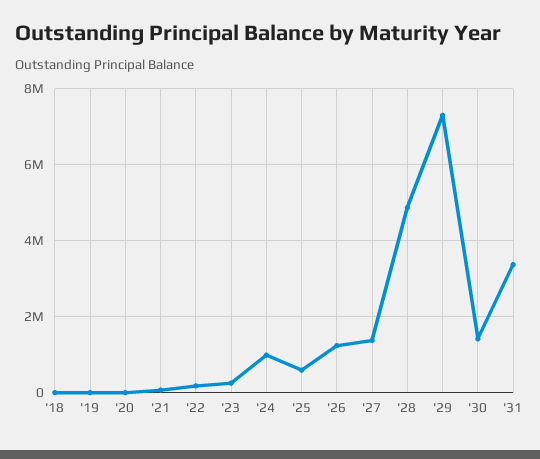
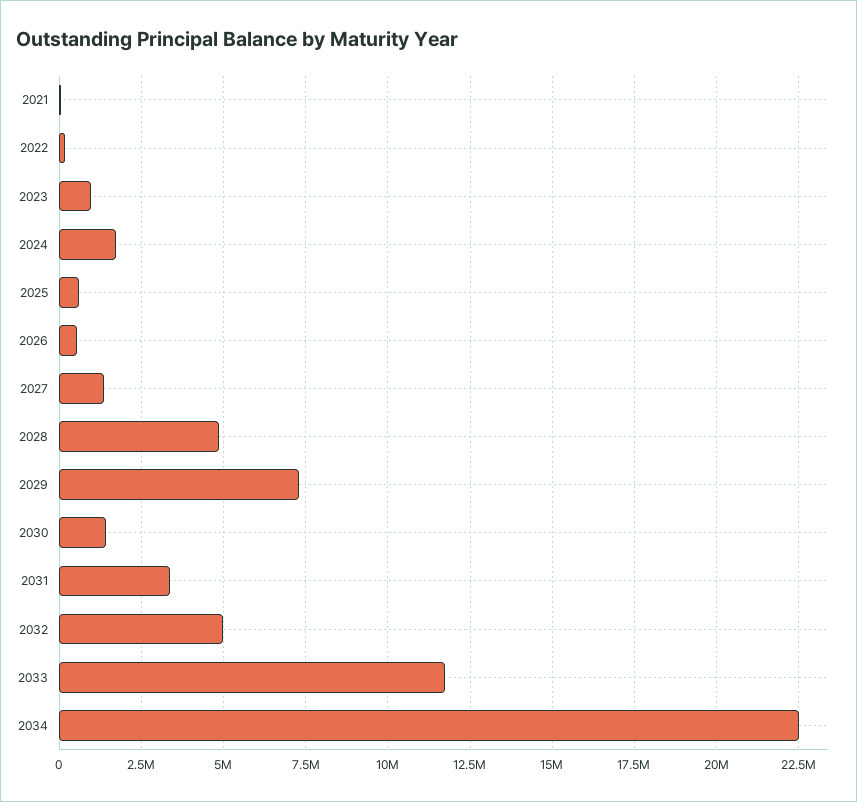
'18: 0 -> none
'19: 0 -> none
'20: 0 -> none
'23: 200000 -> 1000000
'24: 1000000 -> 1750000
'26: 1200000 -> 500000
2032: none -> 5000000
2033: none -> 11750000
2034: none -> 22500000

